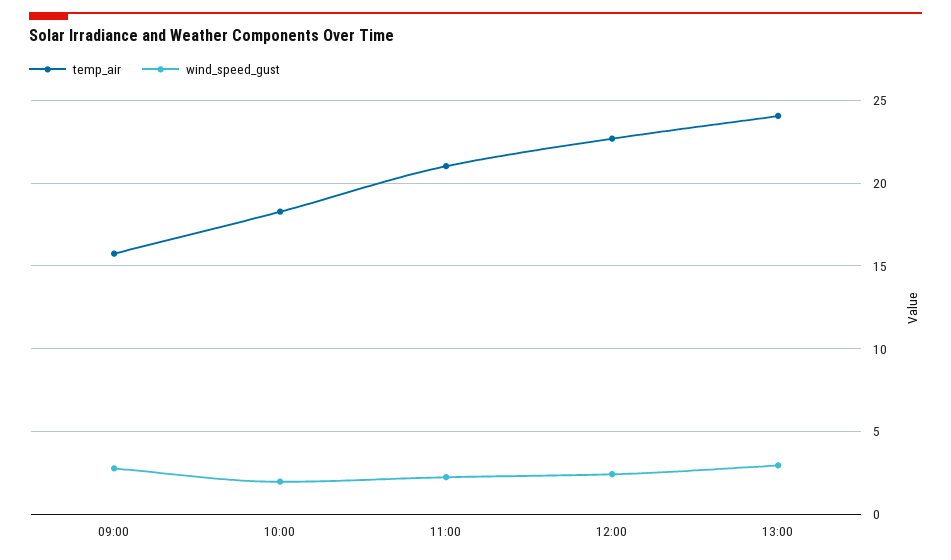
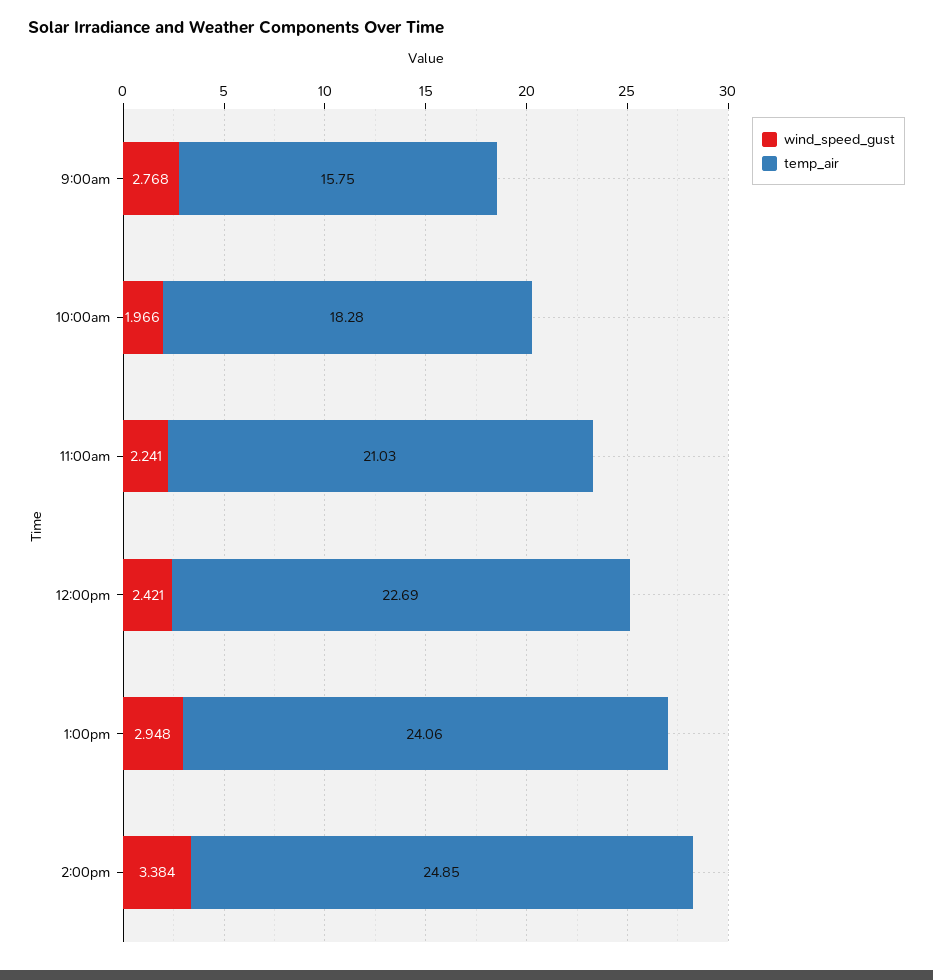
wind_speed_gust, 2:00pm: none -> 3.384
temp_air, 2:00pm: none -> 24.85

